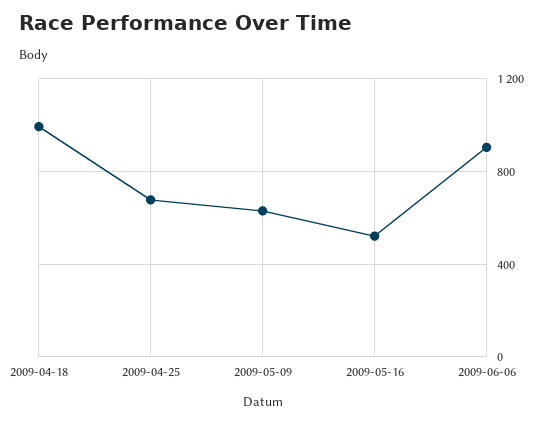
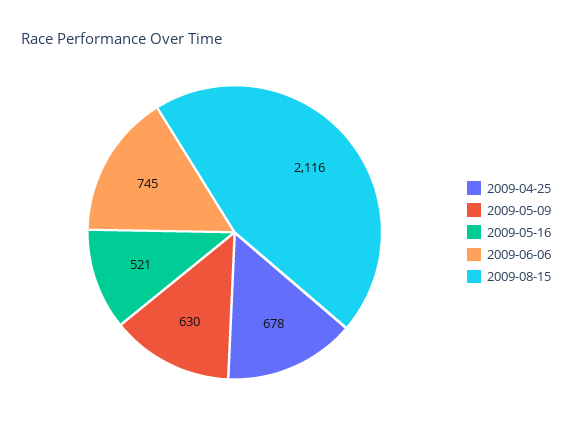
2009-04-18: 1000 -> none
2009-06-06: 900 -> 745
2009-08-15: none -> 2116

